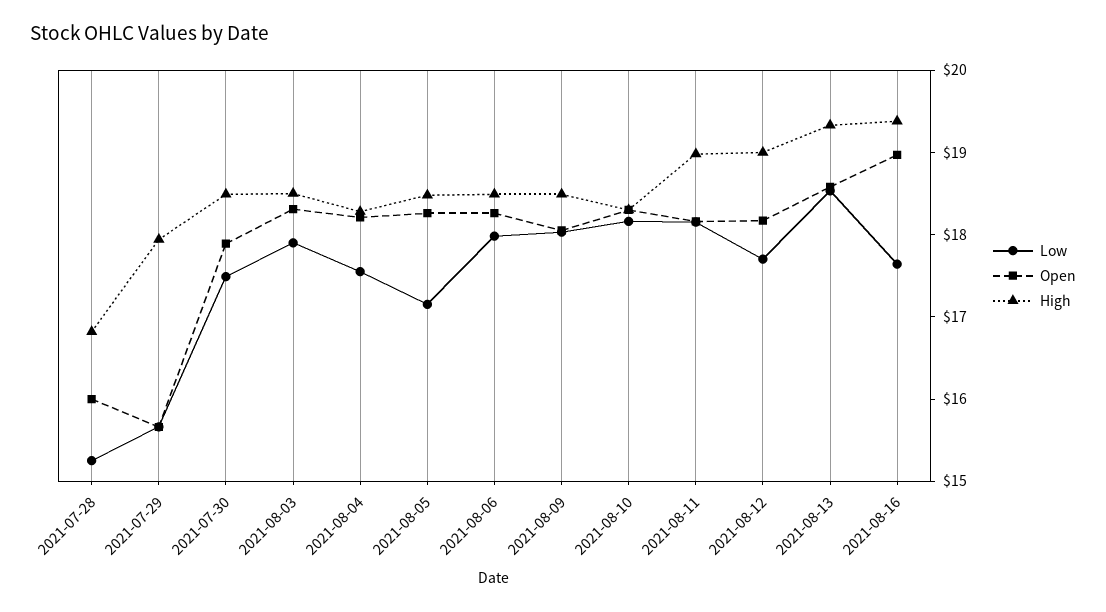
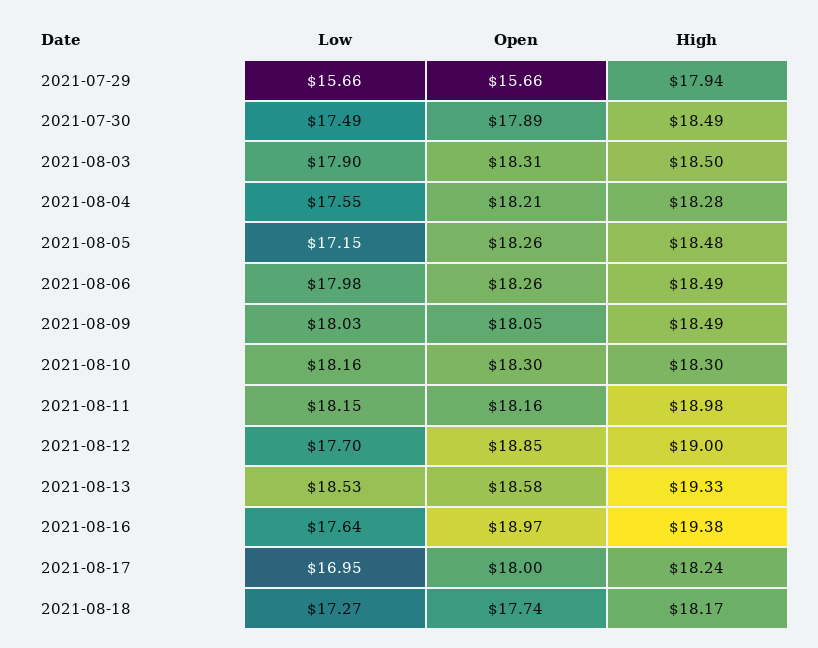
Low, 2021-07-28: 15.2 -> none
Open, 2021-07-28: 16 -> none
High, 2021-07-28: 16.8 -> none
Open, 2021-08-12: 18.2 -> 18.85
Low, 2021-08-17: none -> 16.95
Open, 2021-08-17: none -> 18
High, 2021-08-17: none -> 18.24
Low, 2021-08-18: none -> 17.27
Open, 2021-08-18: none -> 17.74
High, 2021-08-18: none -> 18.17

